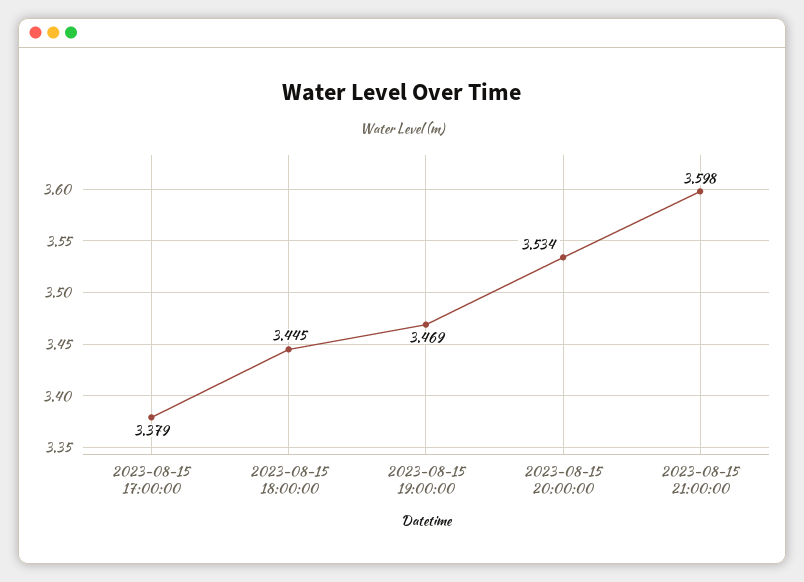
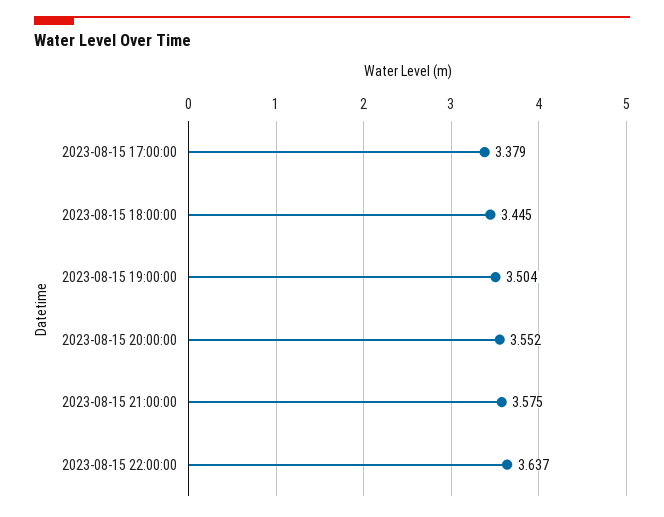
2023-08-15 19:00:00: 3.469 -> 3.504
2023-08-15 20:00:00: 3.534 -> 3.552
2023-08-15 21:00:00: 3.598 -> 3.575
2023-08-15 22:00:00: none -> 3.637

